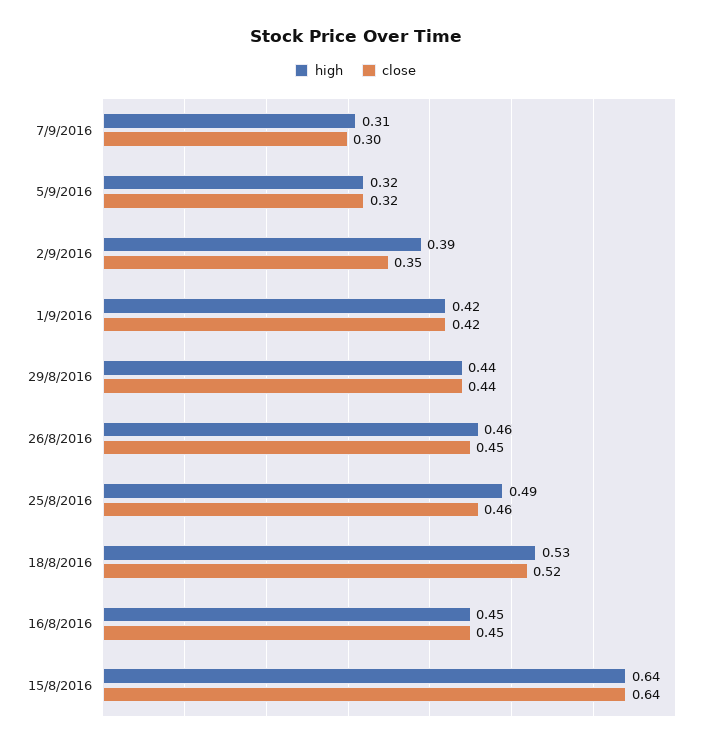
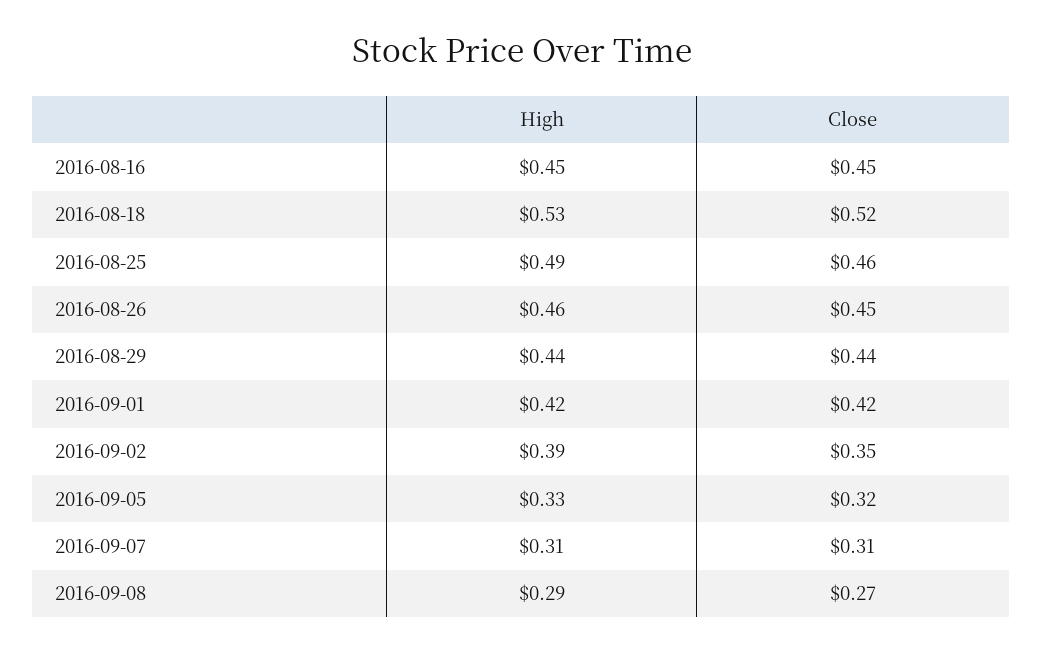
close, 7/9/2016: 0.3 -> 0.31
high, 5/9/2016: 0.32 -> 0.33
high, 15/8/2016: 0.64 -> none
close, 15/8/2016: 0.64 -> none
high, 2016-09-08: none -> 0.29
close, 2016-09-08: none -> 0.27

